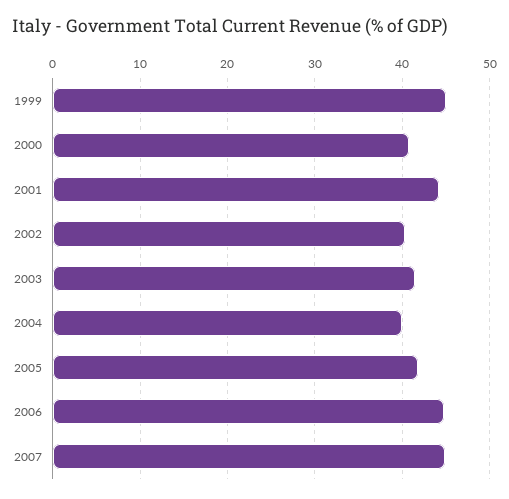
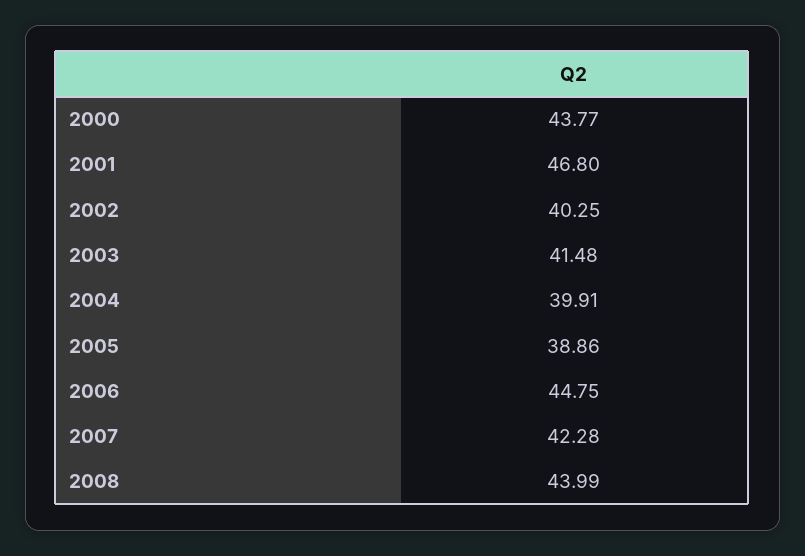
1999: 45 -> none
2000: 41 -> 43.77
2001: 44 -> 46.8
2005: 42 -> 38.86
2007: 45 -> 42.28
2008: none -> 43.99

